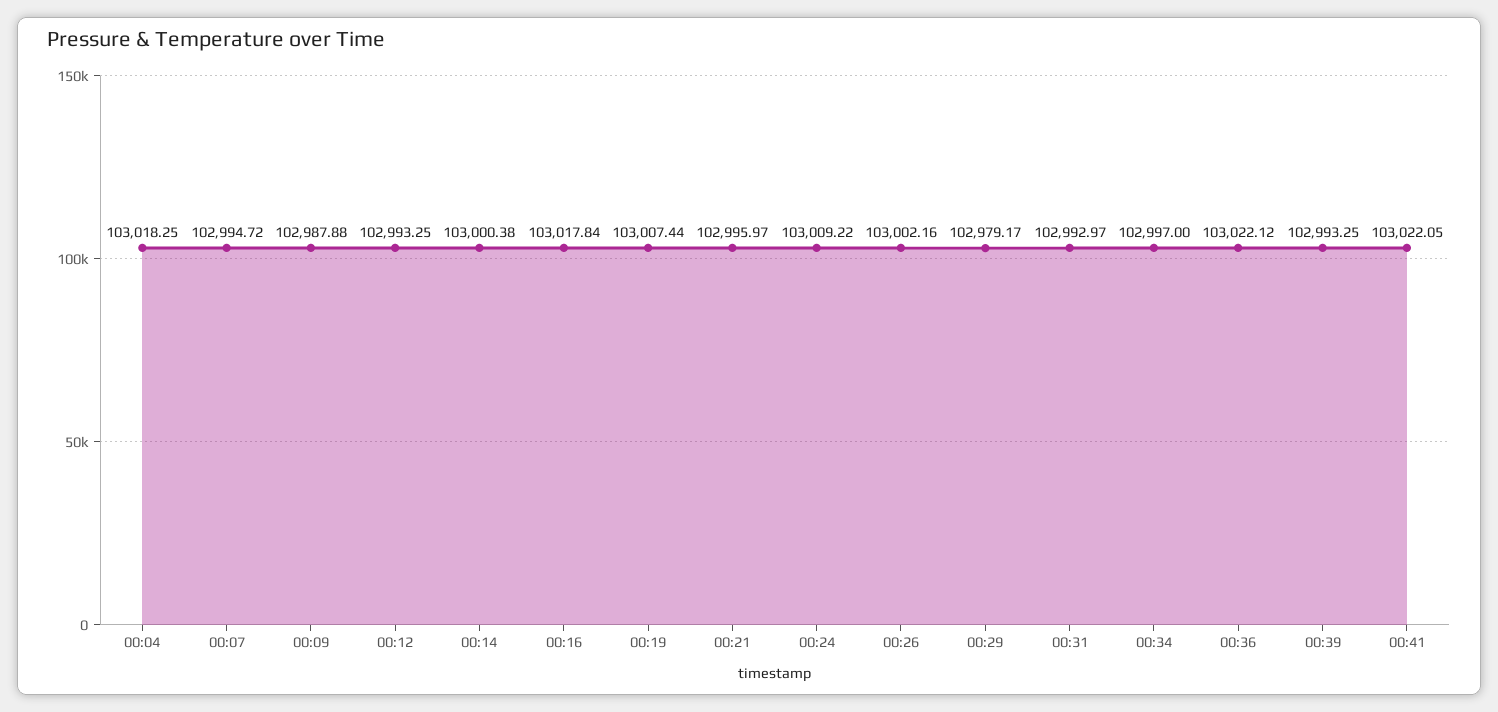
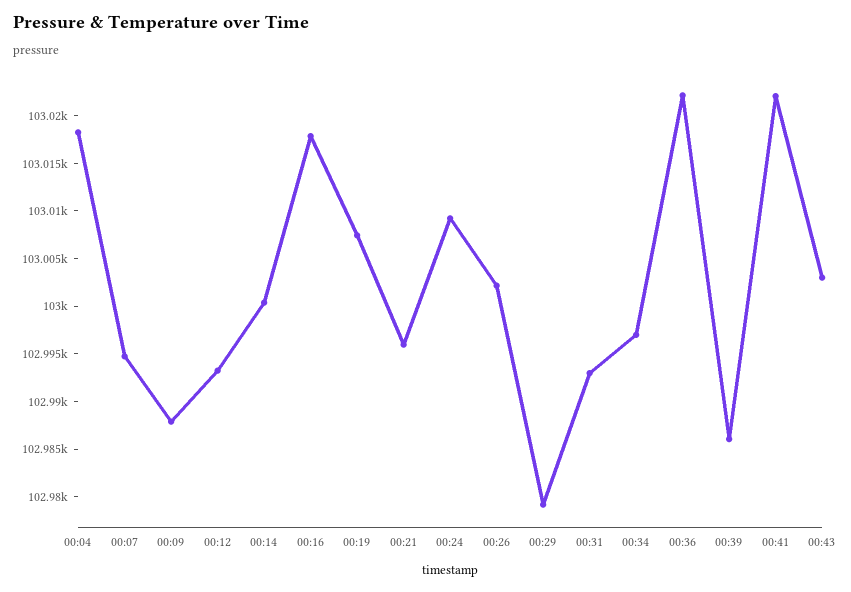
00:39: 102993.25 -> 102986
00:43: none -> 103003

